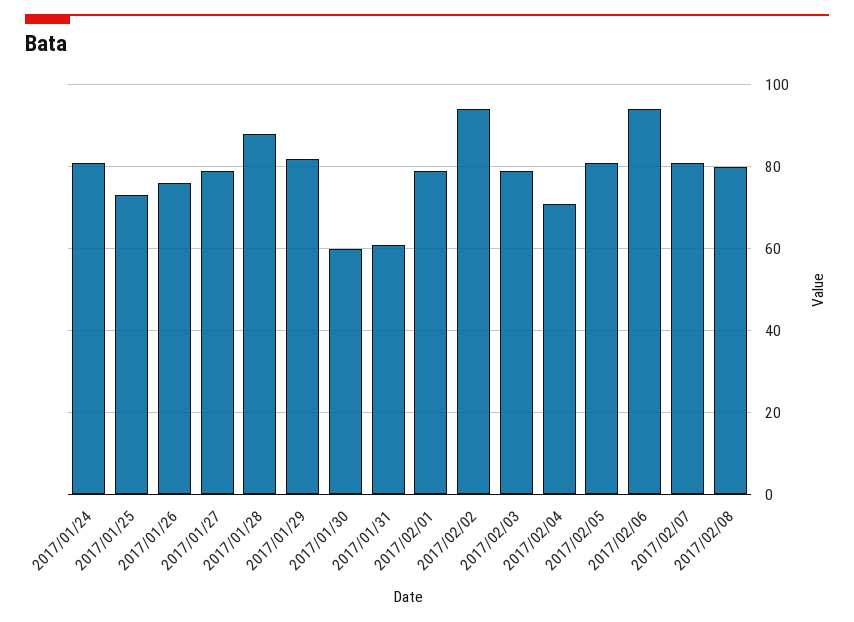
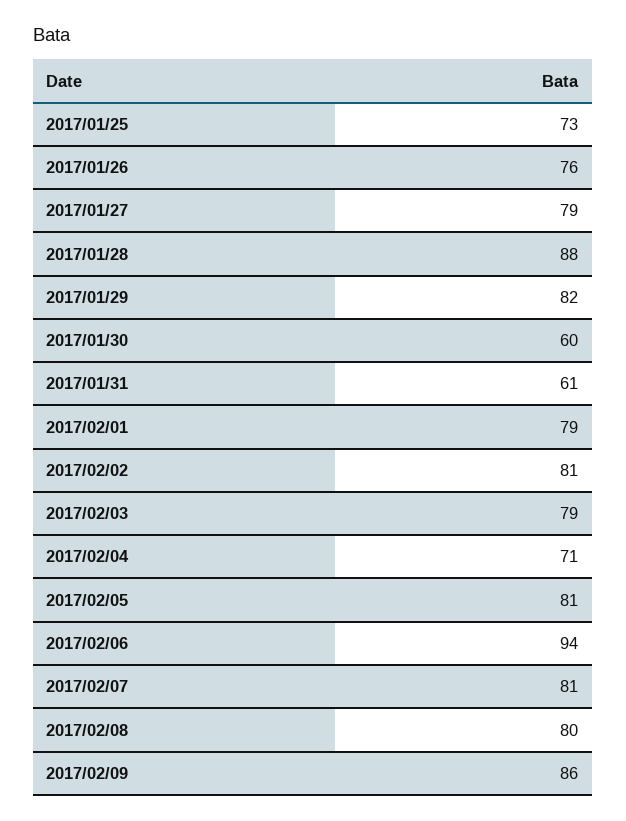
2017/01/24: 80 -> none
2017/02/02: 95 -> 81
2017/02/09: none -> 86

